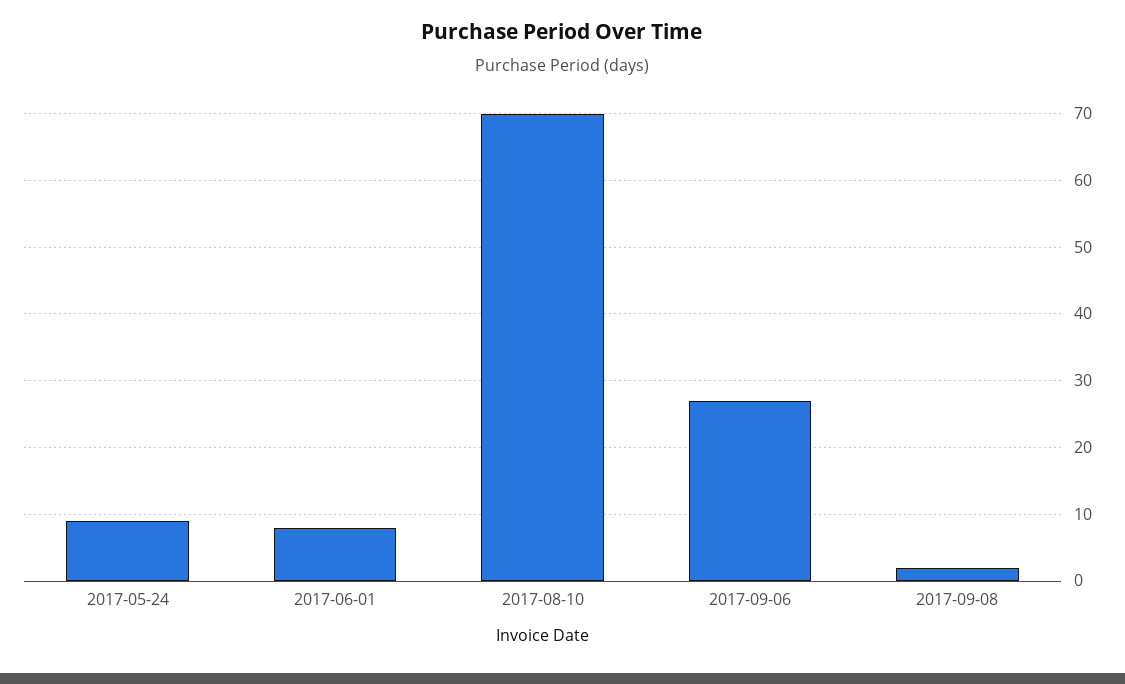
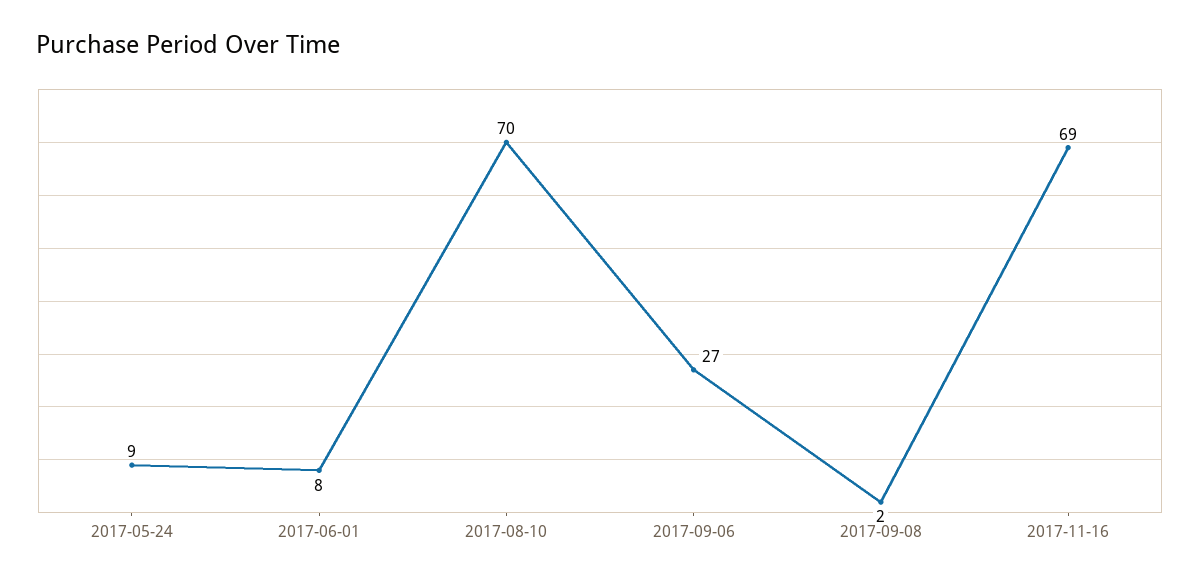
2017-11-16: none -> 69

